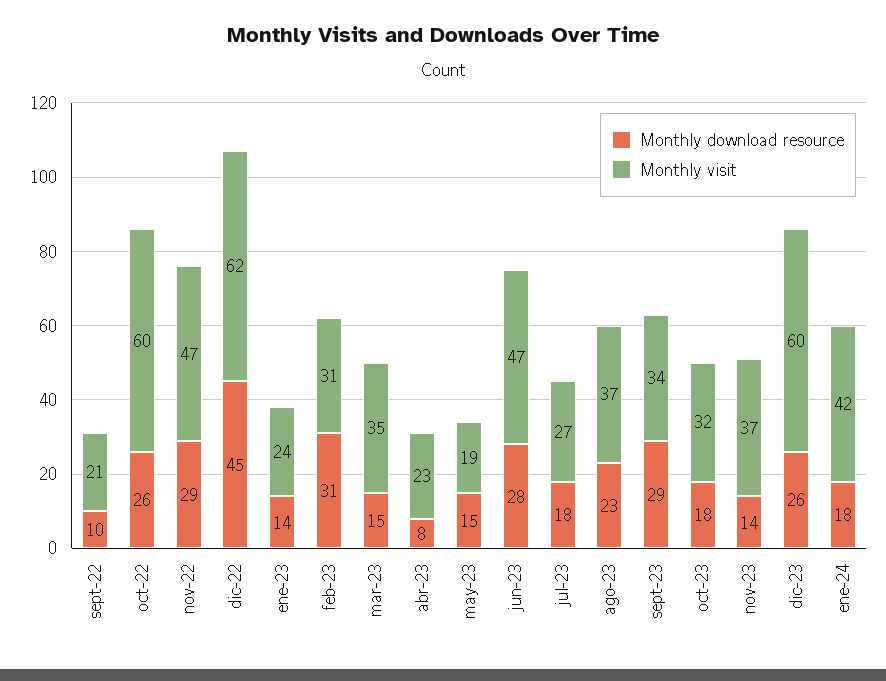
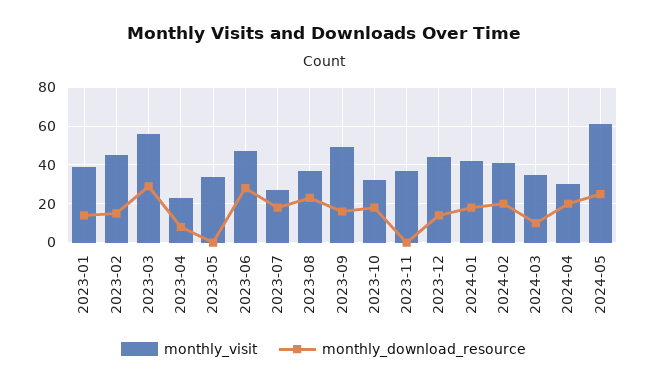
Monthly download resource, sept-22: 10 -> none
Monthly visit, sept-22: 21 -> none
Monthly download resource, oct-22: 26 -> none
Monthly visit, oct-22: 60 -> none
Monthly download resource, nov-22: 29 -> none
Monthly visit, nov-22: 47 -> none
Monthly download resource, dic-22: 45 -> none
Monthly visit, dic-22: 62 -> none
Monthly visit, ene-23: 24 -> 40
Monthly download resource, feb-23: 31 -> 15
Monthly visit, feb-23: 31 -> 45
Monthly download resource, mar-23: 15 -> 30
Monthly visit, mar-23: 35 -> 55
Monthly download resource, may-23: 15 -> 0
Monthly visit, may-23: 19 -> 35
Monthly download resource, sept-23: 29 -> 15
Monthly visit, sept-23: 34 -> 50
Monthly download resource, nov-23: 14 -> 0
Monthly download resource, dic-23: 26 -> 15
Monthly visit, dic-23: 60 -> 45
Monthly visit, 2024-02: none -> 40
Monthly download resource, 2024-02: none -> 20
Monthly visit, 2024-03: none -> 35
Monthly download resource, 2024-03: none -> 10
Monthly visit, 2024-04: none -> 30
Monthly download resource, 2024-04: none -> 20
Monthly visit, 2024-05: none -> 60
Monthly download resource, 2024-05: none -> 25

